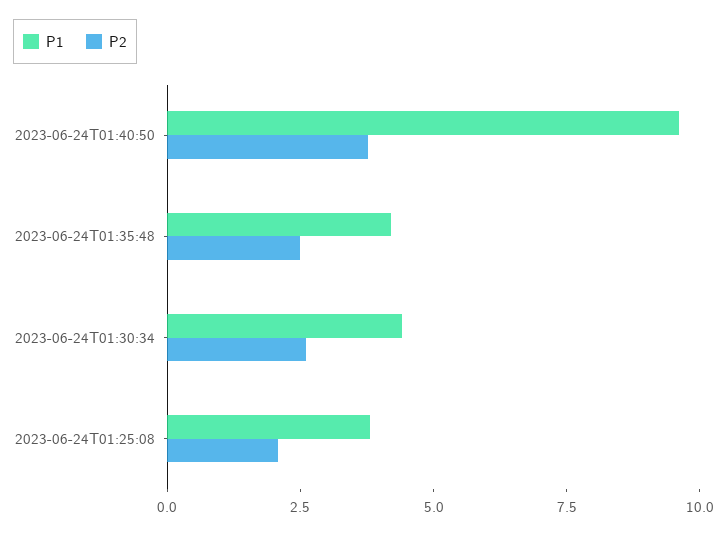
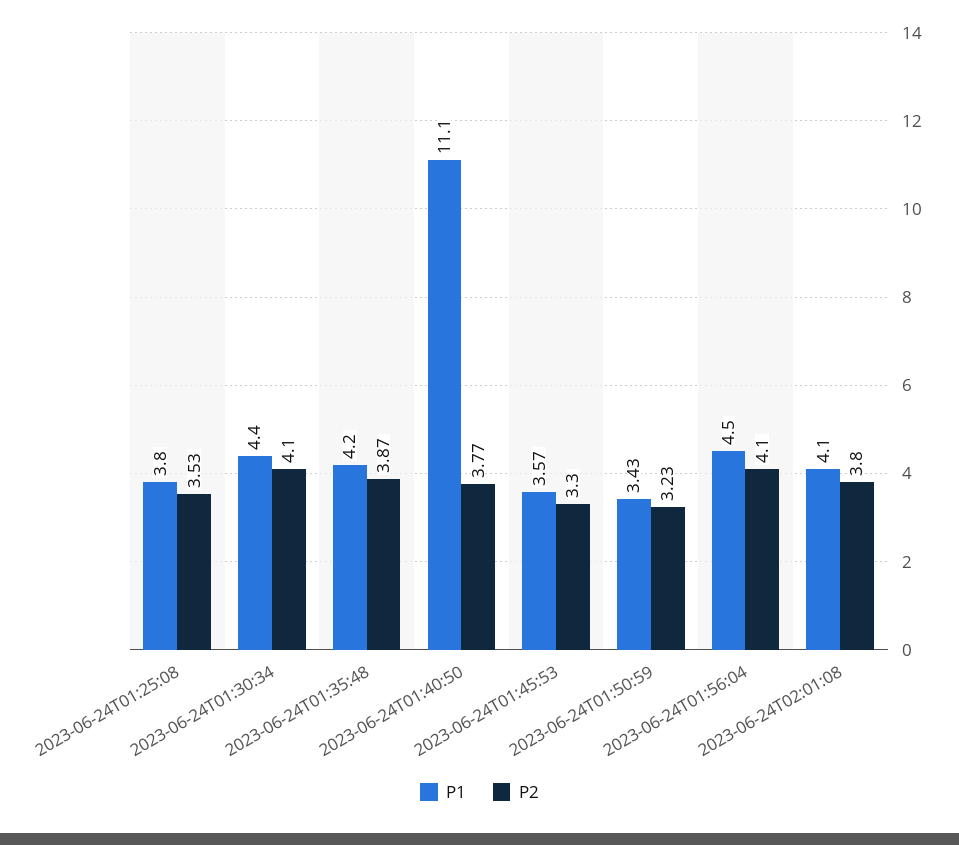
P1, 2023-06-24T01:40:50: 9.5 -> 11.1
P2, 2023-06-24T01:35:48: 2.5 -> 3.87
P2, 2023-06-24T01:30:34: 2.5 -> 4.1
P2, 2023-06-24T01:25:08: 2 -> 3.53
P1, 2023-06-24T01:45:53: none -> 3.57
P2, 2023-06-24T01:45:53: none -> 3.3
P1, 2023-06-24T01:50:59: none -> 3.43
P2, 2023-06-24T01:50:59: none -> 3.23
P1, 2023-06-24T01:56:04: none -> 4.5
P2, 2023-06-24T01:56:04: none -> 4.1
P1, 2023-06-24T02:01:08: none -> 4.1
P2, 2023-06-24T02:01:08: none -> 3.8

